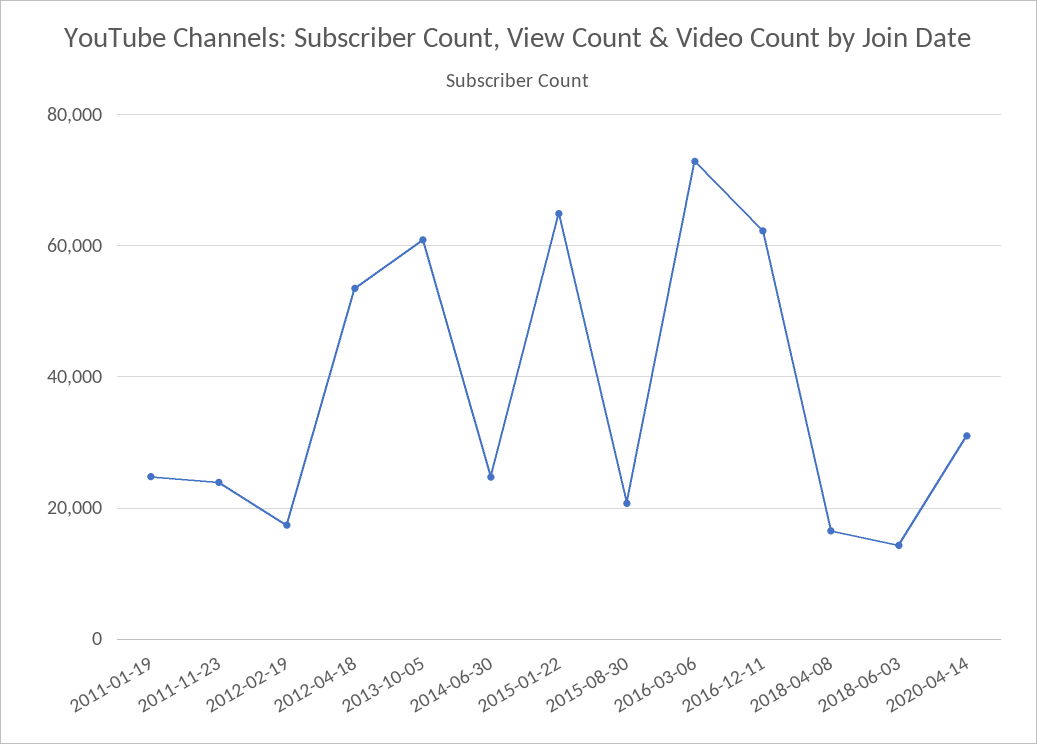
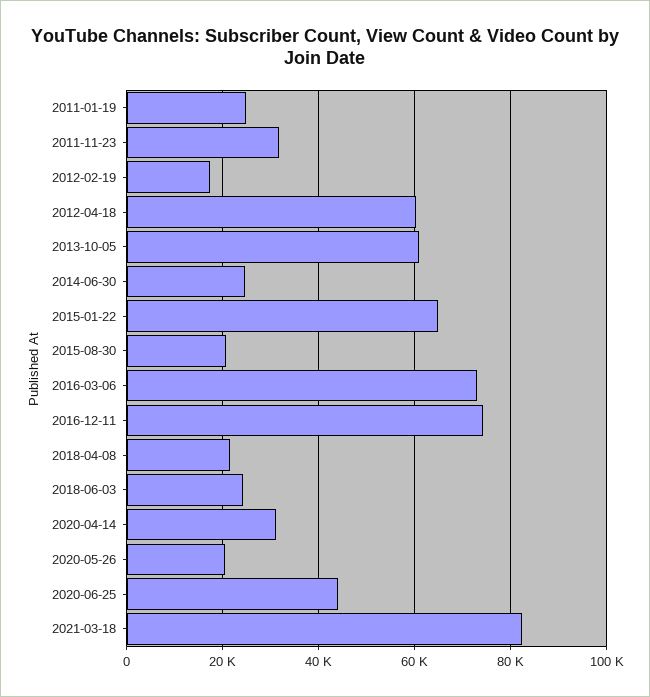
2011-11-23: 24000 -> 32000
2012-04-18: 54000 -> 60000
2016-12-11: 62000 -> 74000
2018-04-08: 16000 -> 22000
2018-06-03: 14000 -> 24000
2020-05-26: none -> 20000
2020-06-25: none -> 44000
2021-03-18: none -> 82000

